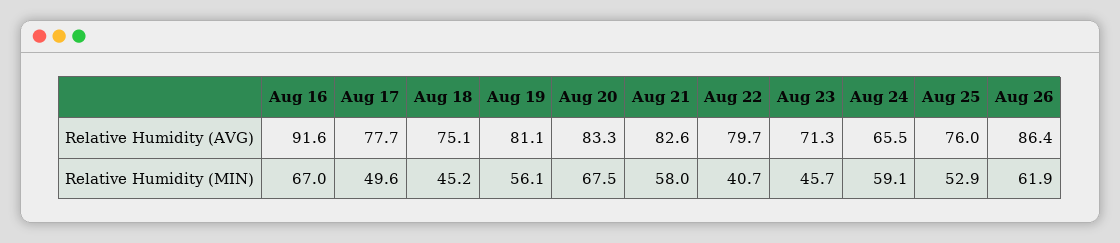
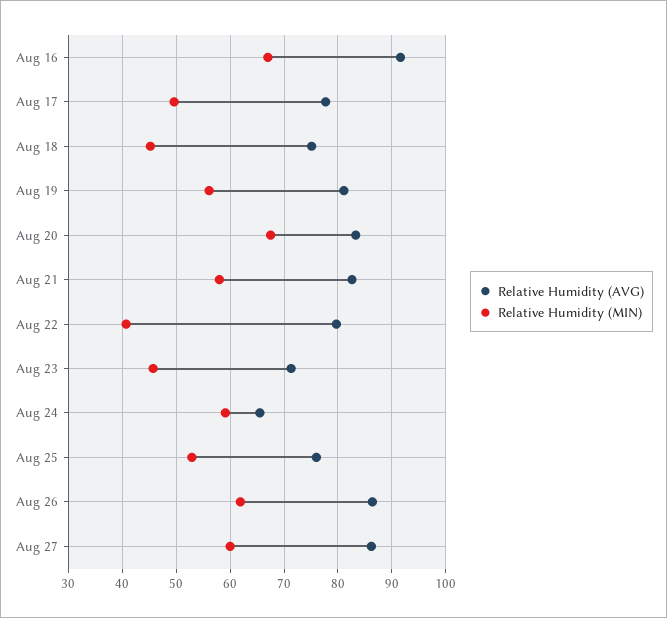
Relative Humidity (AVG), Aug 27: none -> 86
Relative Humidity (MIN), Aug 27: none -> 60

